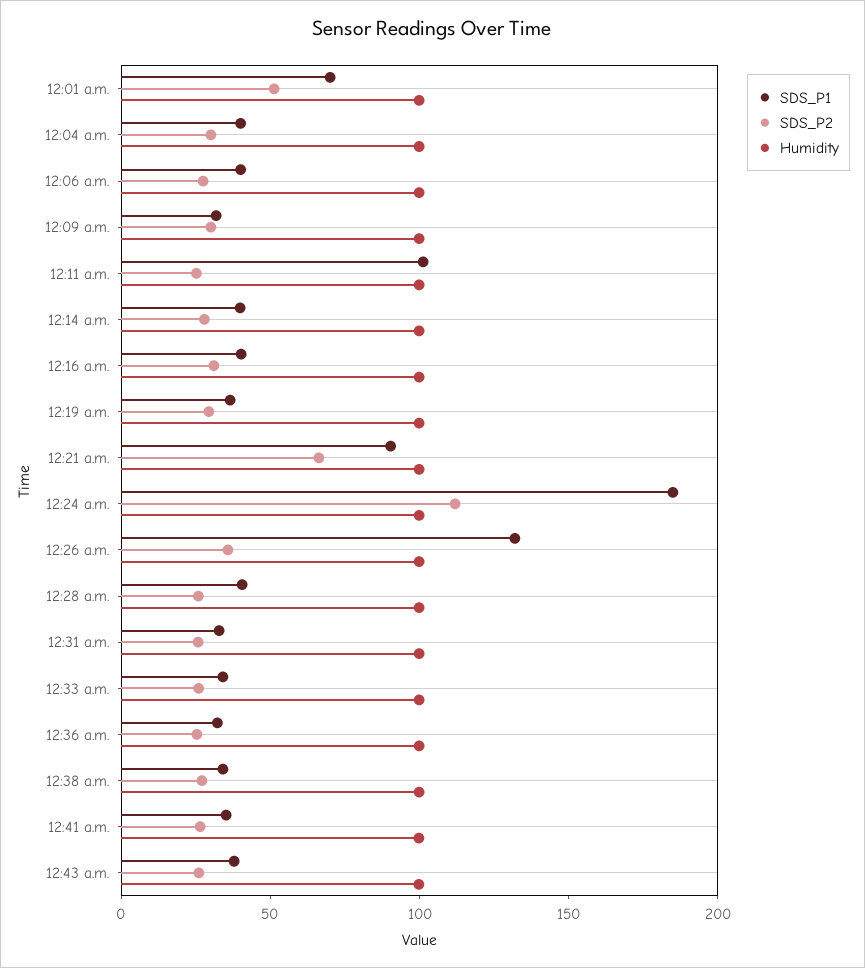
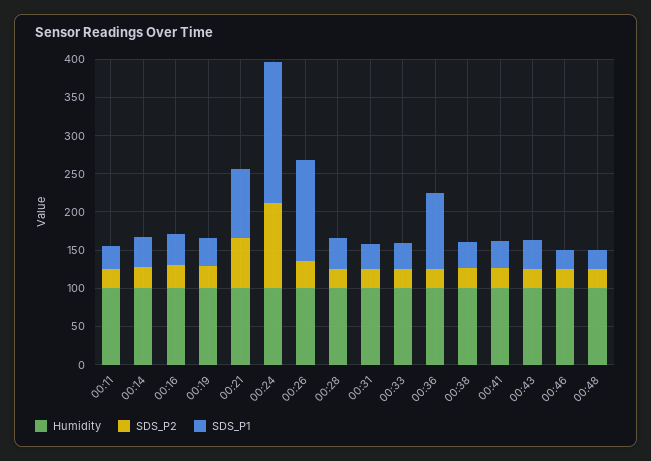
SDS_P1, 12:01 a.m.: 70 -> none
SDS_P2, 12:01 a.m.: 50 -> none
Humidity, 12:01 a.m.: 100 -> none
SDS_P1, 12:04 a.m.: 40 -> none
SDS_P2, 12:04 a.m.: 30 -> none
Humidity, 12:04 a.m.: 100 -> none
SDS_P1, 12:06 a.m.: 40 -> none
SDS_P2, 12:06 a.m.: 30 -> none
Humidity, 12:06 a.m.: 100 -> none
SDS_P1, 12:09 a.m.: 30 -> none
SDS_P2, 12:09 a.m.: 30 -> none
Humidity, 12:09 a.m.: 100 -> none
SDS_P1, 12:11 a.m.: 100 -> 25
SDS_P1, 12:36 a.m.: 30 -> 100
Humidity, 00:46: none -> 100
SDS_P2, 00:46: none -> 25
SDS_P1, 00:46: none -> 25
Humidity, 00:48: none -> 100
SDS_P2, 00:48: none -> 25
SDS_P1, 00:48: none -> 25

